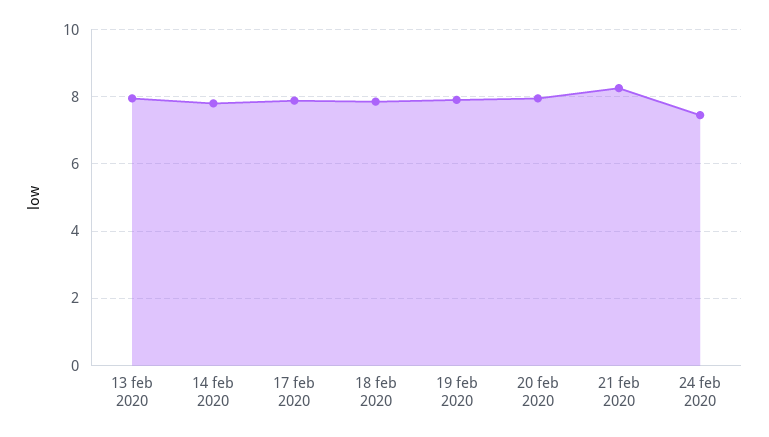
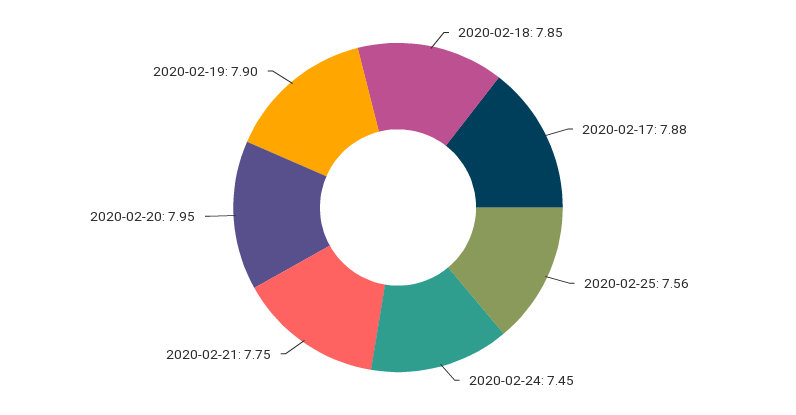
13 feb 2020: 8 -> none
14 feb 2020: 7.8 -> none
21 feb 2020: 8.2 -> 7.75
2020-02-25: none -> 7.56

